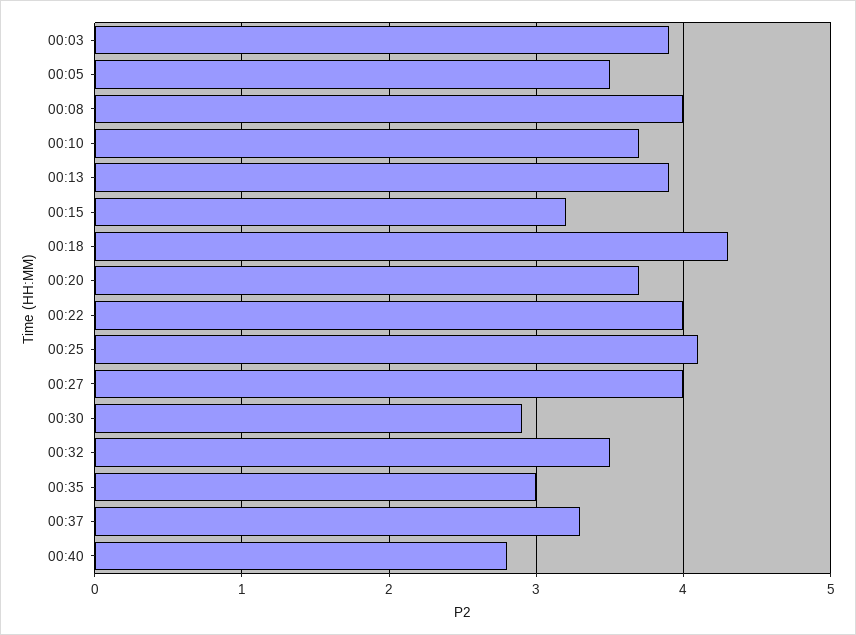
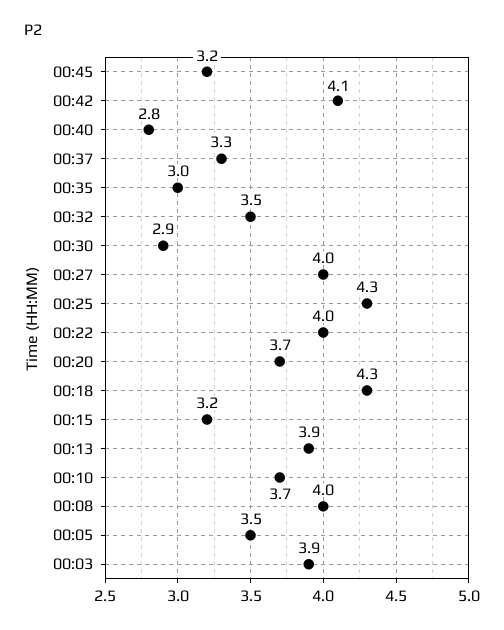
00:25: 4.1 -> 4.3
00:45: none -> 3.2
00:42: none -> 4.1

